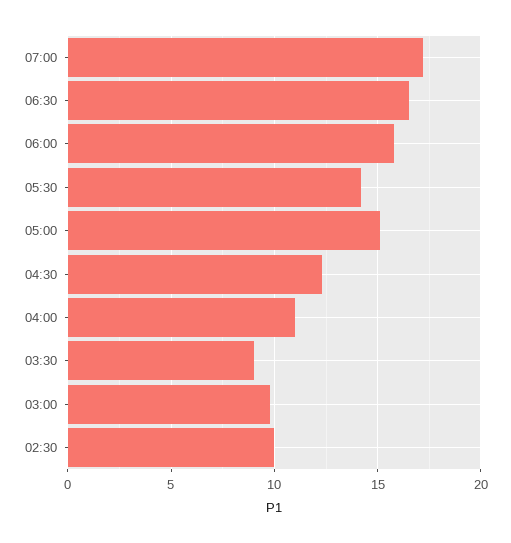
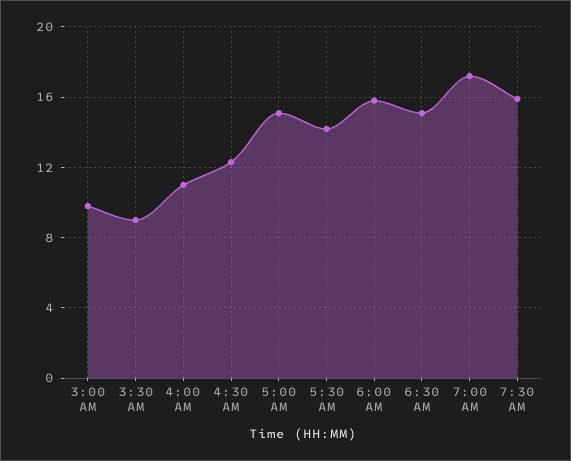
06:30: 16.5 -> 15
02:30: 10 -> none
7:30 AM: none -> 16

